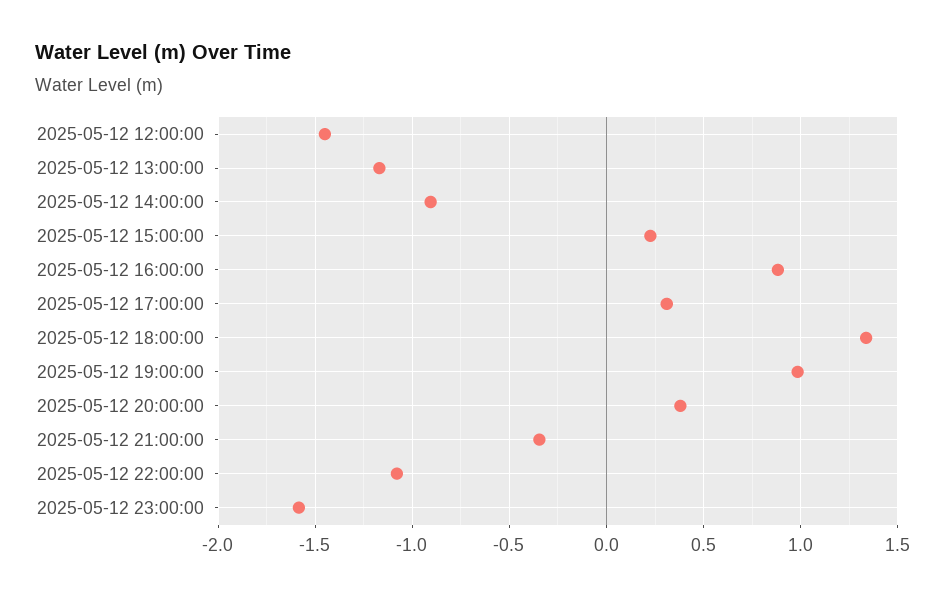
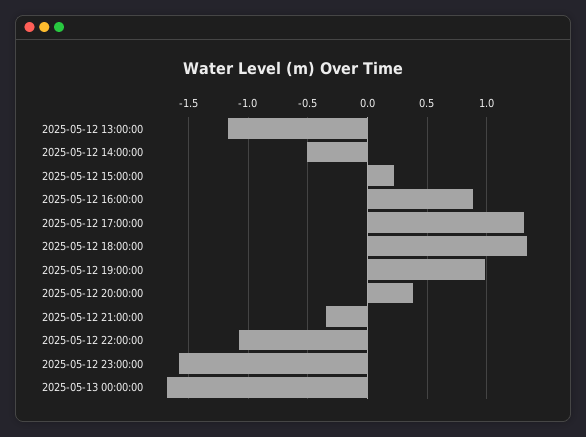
2025-05-12 12:00:00: -1.45 -> none
2025-05-12 14:00:00: -0.9 -> -0.5
2025-05-12 17:00:00: 0.3 -> 1.3
2025-05-13 00:00:00: none -> -1.7

